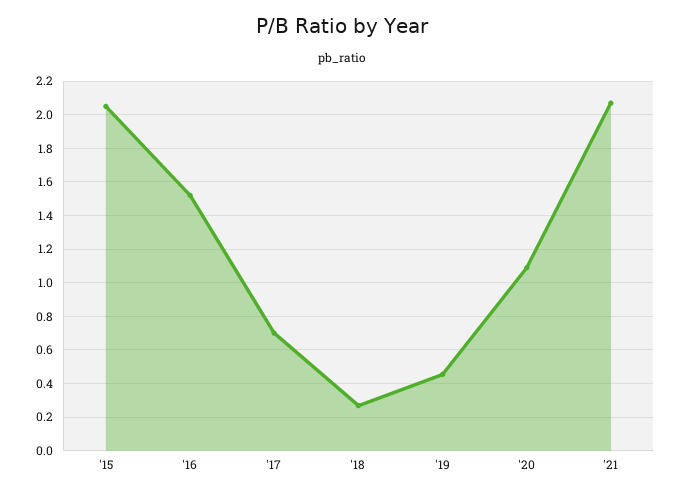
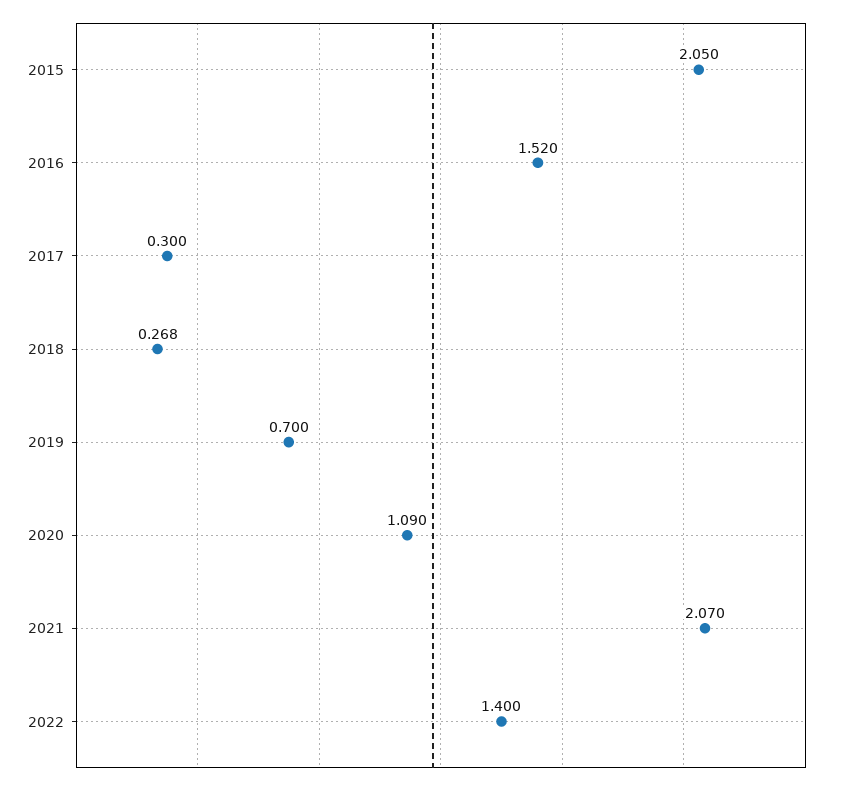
'17: 0.7 -> 0.3
'19: 0.45 -> 0.7
2022: none -> 1.4

